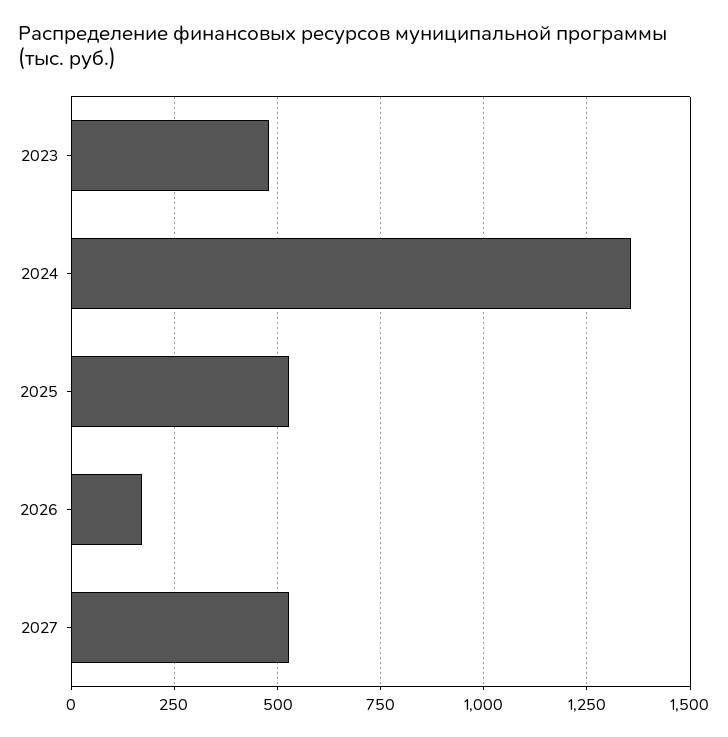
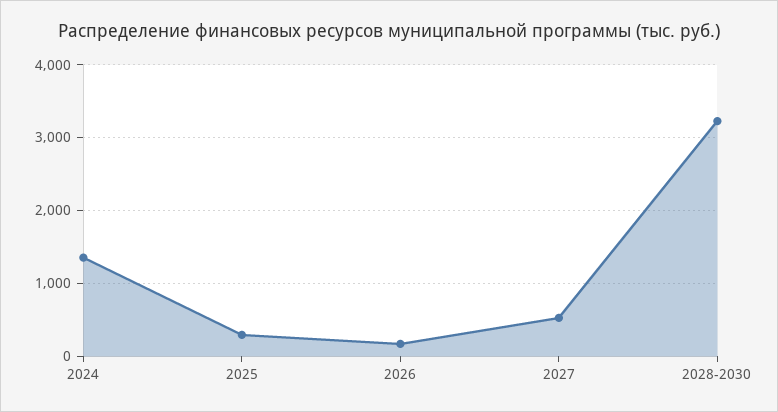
2023: 475 -> none
2025: 525 -> 300
2028-2030: none -> 3200

